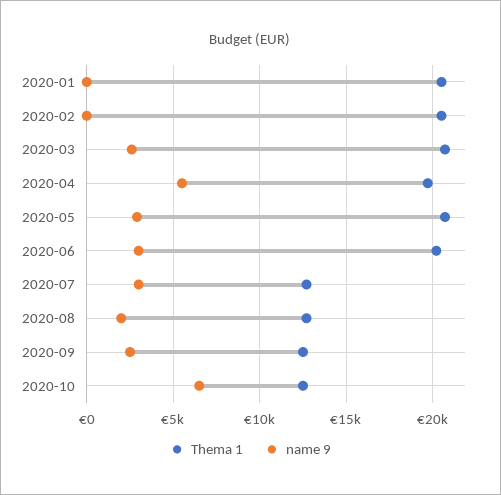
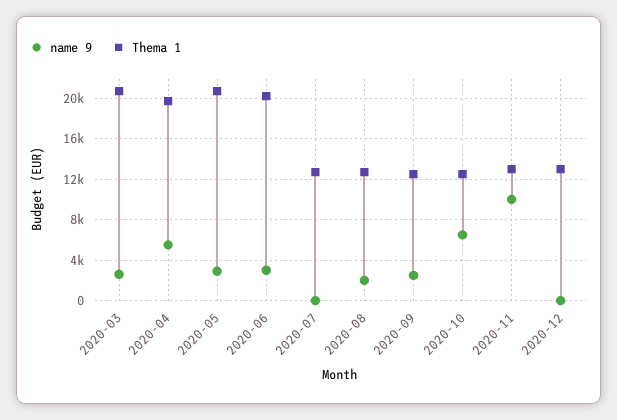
Thema 1, 2020-01: 20500 -> none
name 9, 2020-01: 0 -> none
Thema 1, 2020-02: 20500 -> none
name 9, 2020-02: 0 -> none
name 9, 2020-07: 3000 -> 0
name 9, 2020-11: none -> 10000
Thema 1, 2020-11: none -> 13000
name 9, 2020-12: none -> 0
Thema 1, 2020-12: none -> 13000

